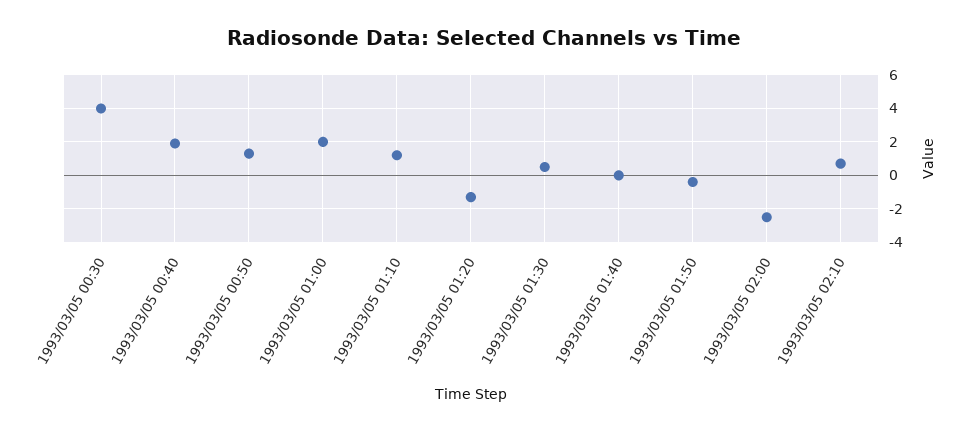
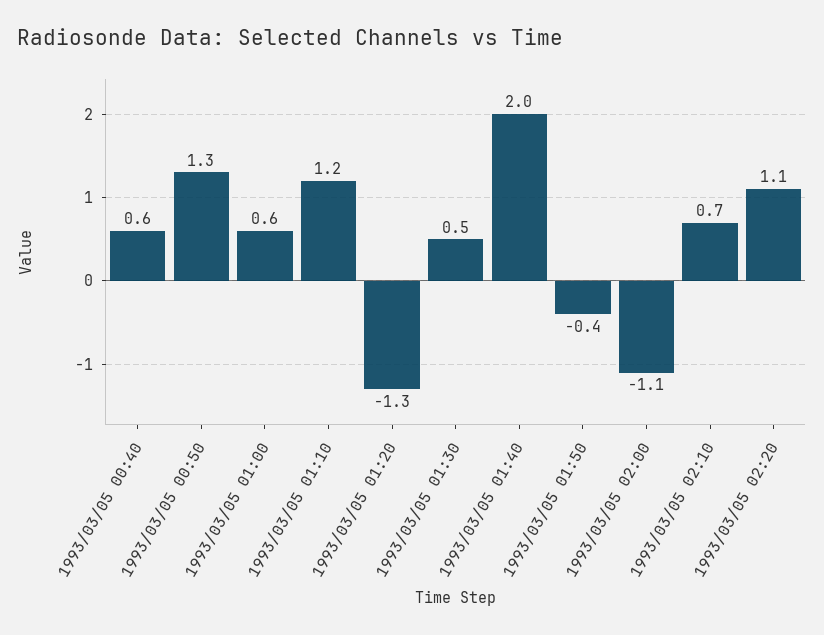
1993/03/05 00:30: 4 -> none
1993/03/05 00:40: 2 -> 0.6
1993/03/05 01:00: 2 -> 0.6
1993/03/05 01:40: 0 -> 2
1993/03/05 02:00: -2.5 -> -1.1
1993/03/05 02:20: none -> 1.1

